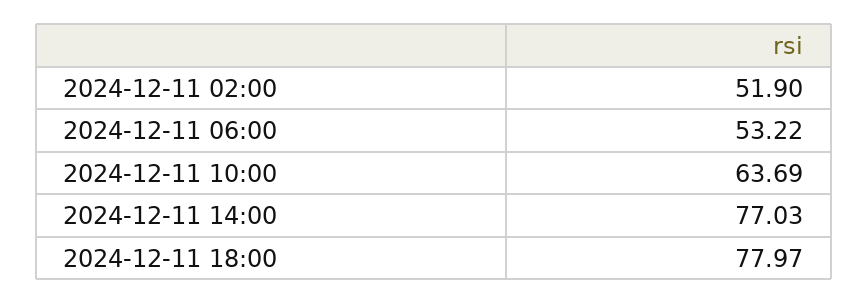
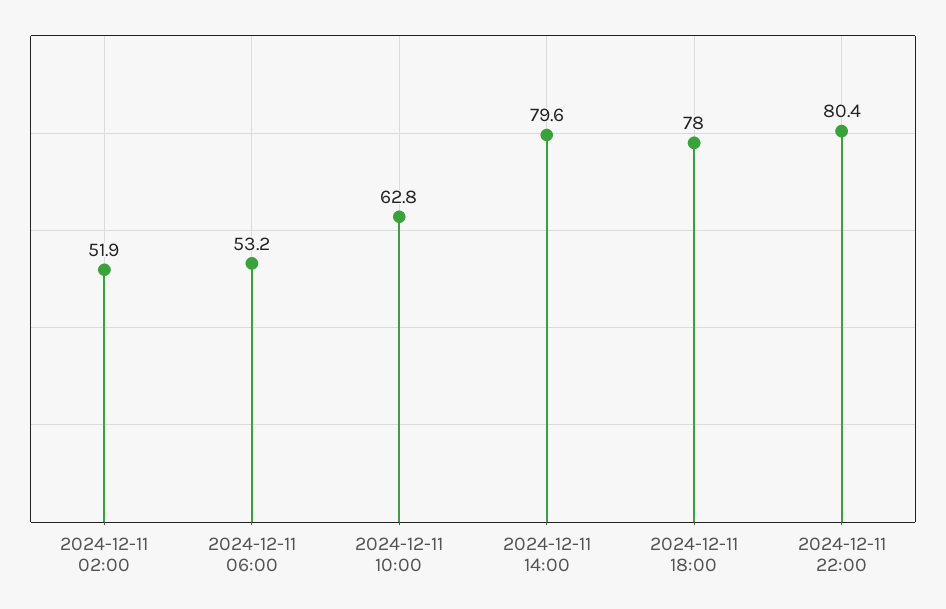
2024-12-11 10:00: 63.69 -> 62.8
2024-12-11 14:00: 77.03 -> 79.6
2024-12-11 22:00: none -> 80.4

